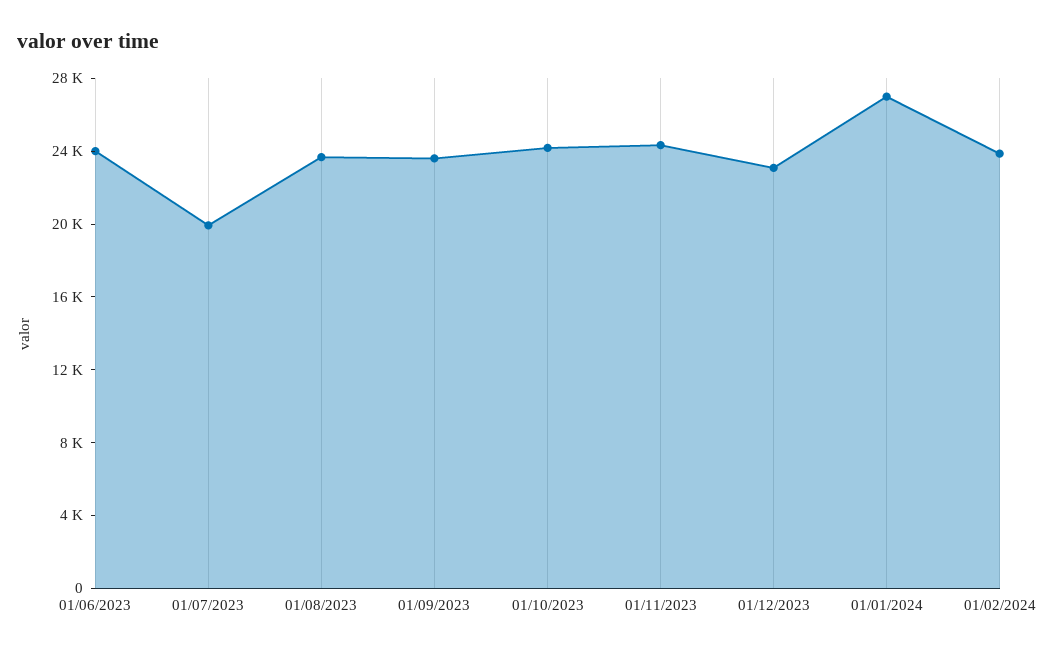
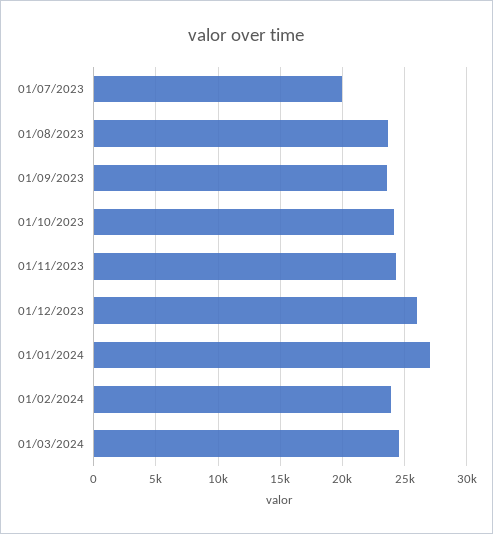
01/06/2023: 24000 -> none
01/12/2023: 23000 -> 26000
01/03/2024: none -> 24500

